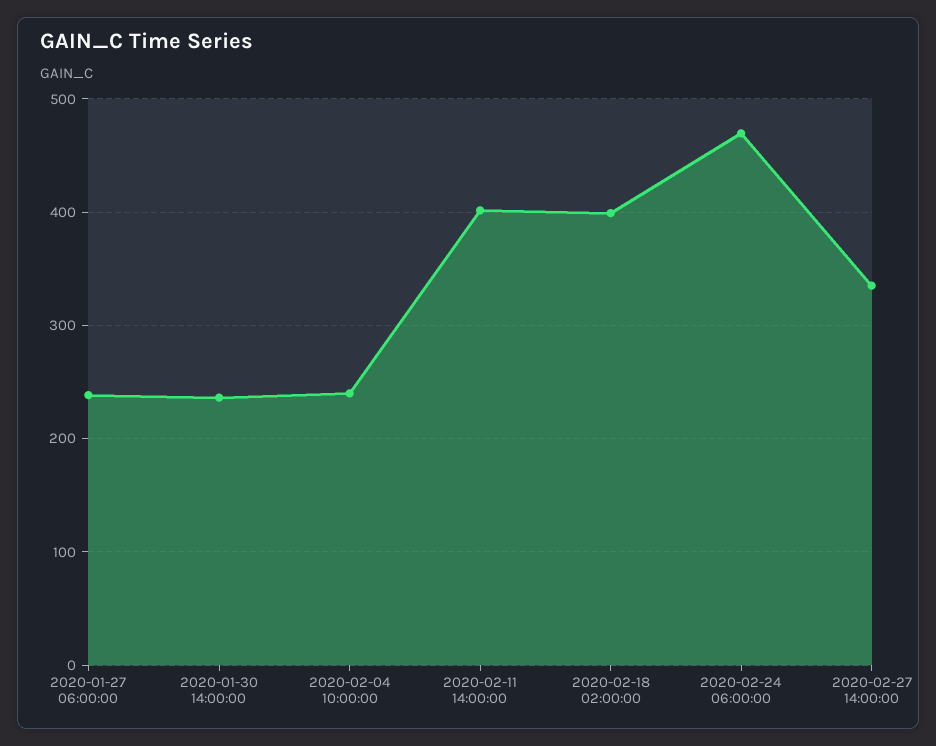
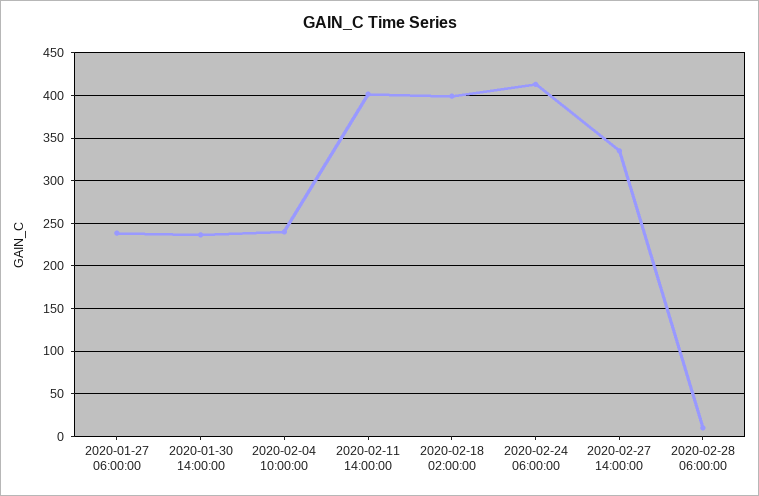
2020-02-24 06:00:00: 470 -> 410
2020-02-28 06:00:00: none -> 10

